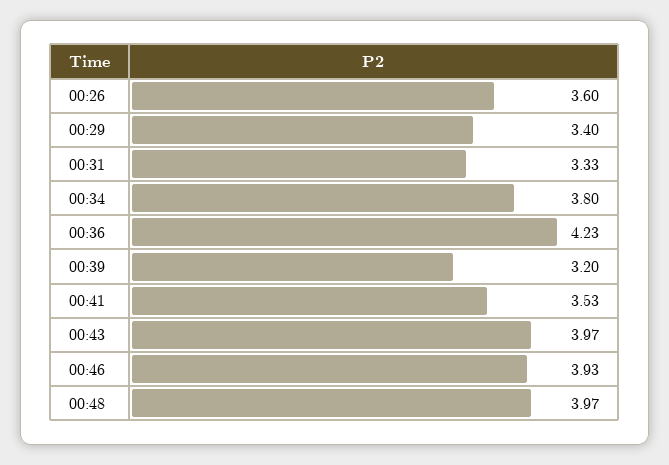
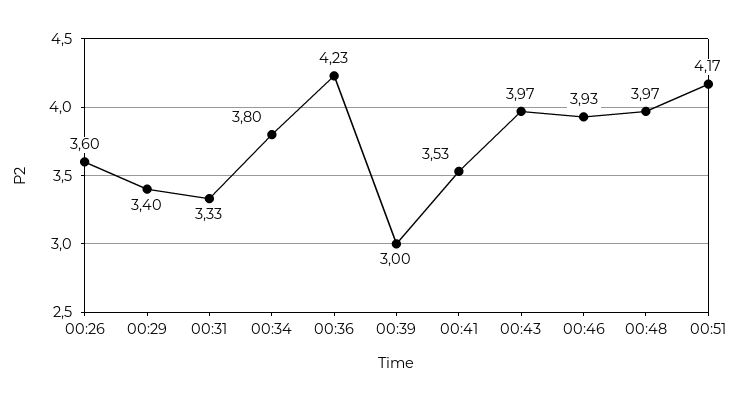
00:39: 3.2 -> 3
00:51: none -> 4.17

